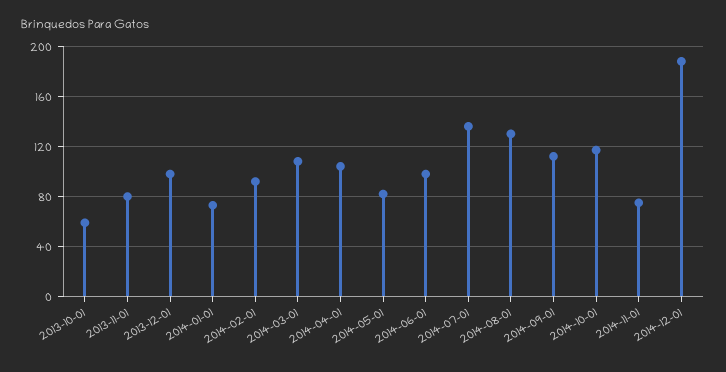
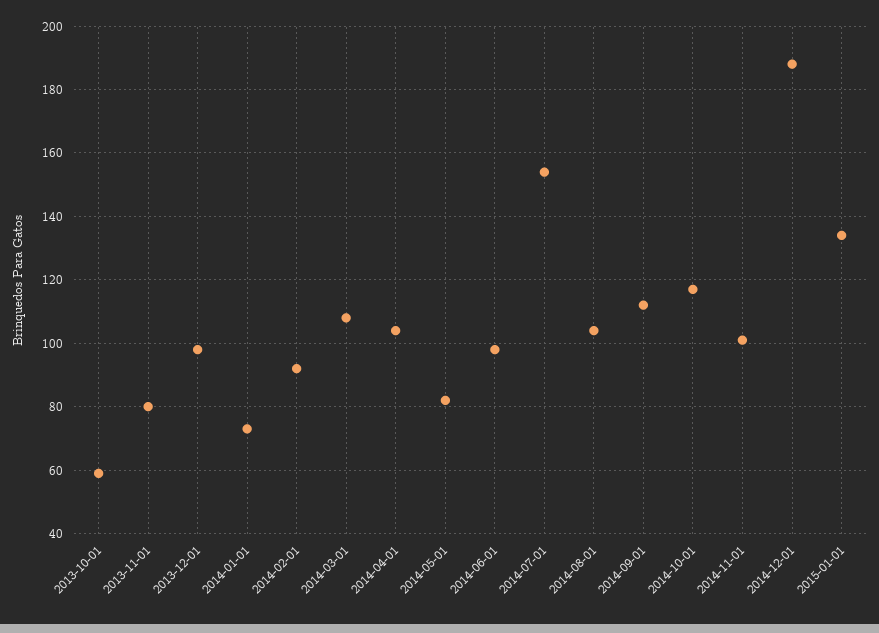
2014-07-01: 135 -> 155
2014-08-01: 130 -> 105
2014-11-01: 75 -> 100
2015-01-01: none -> 135

